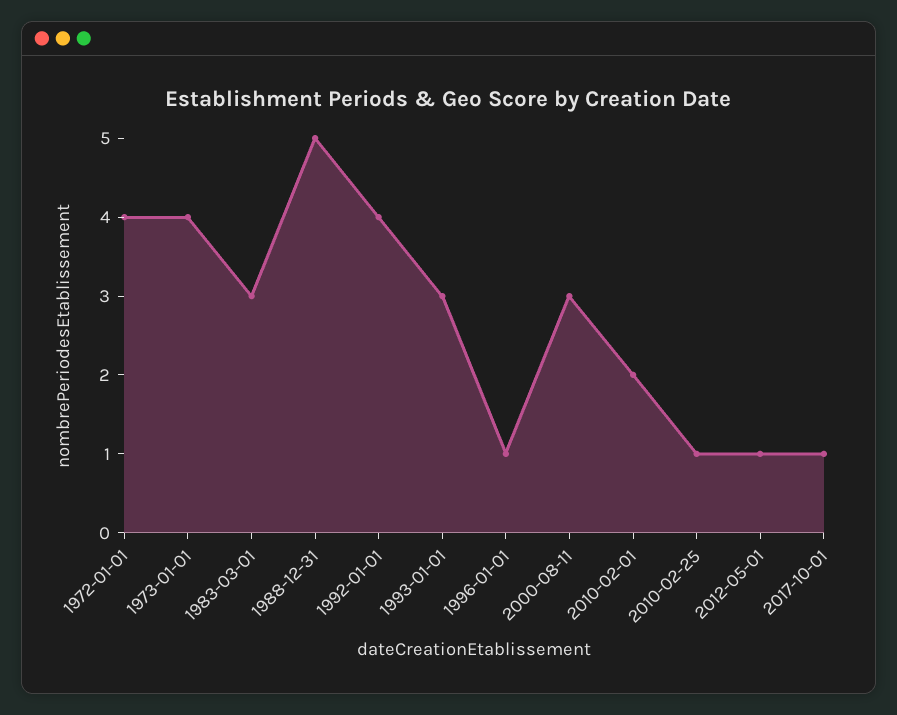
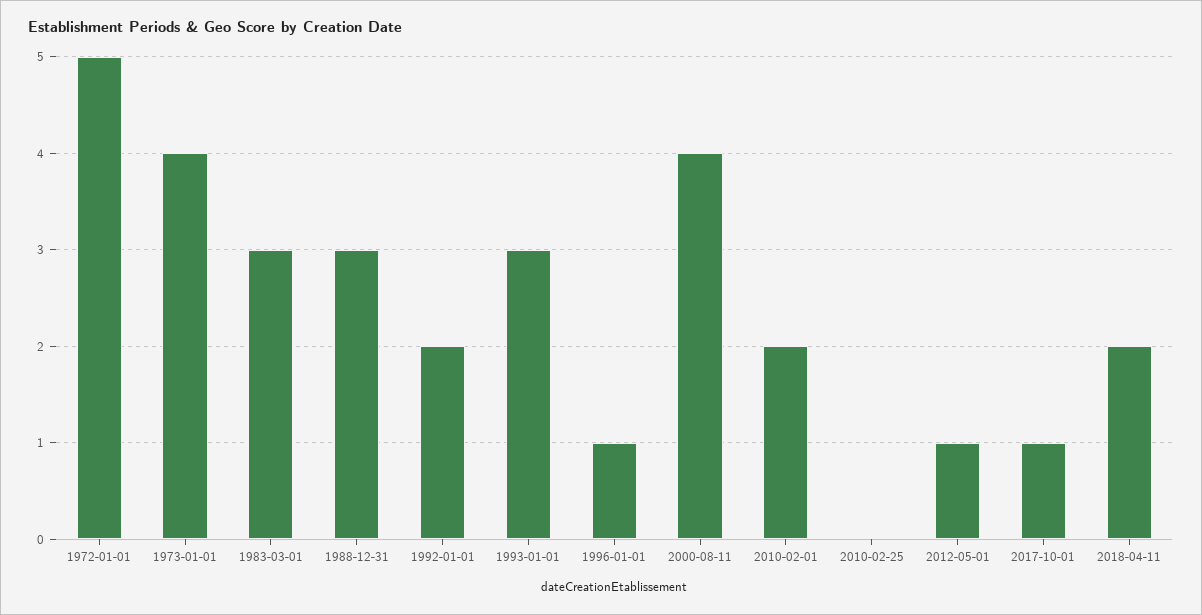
1972-01-01: 4 -> 5
1988-12-31: 5 -> 3
1992-01-01: 4 -> 2
2000-08-11: 3 -> 4
2010-02-25: 1 -> 0
2018-04-11: none -> 2

